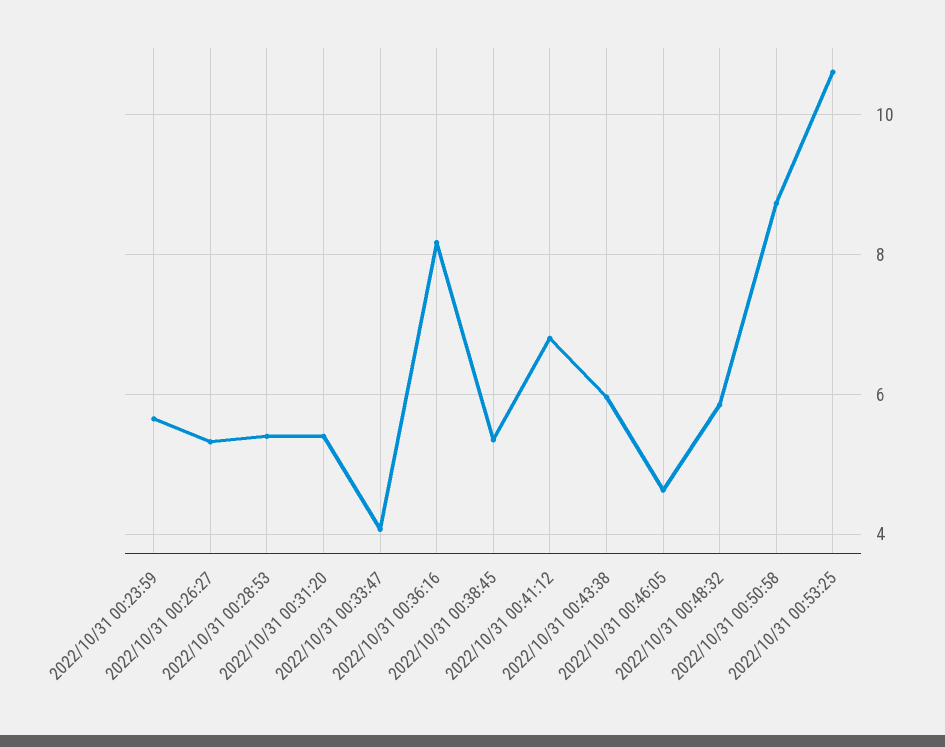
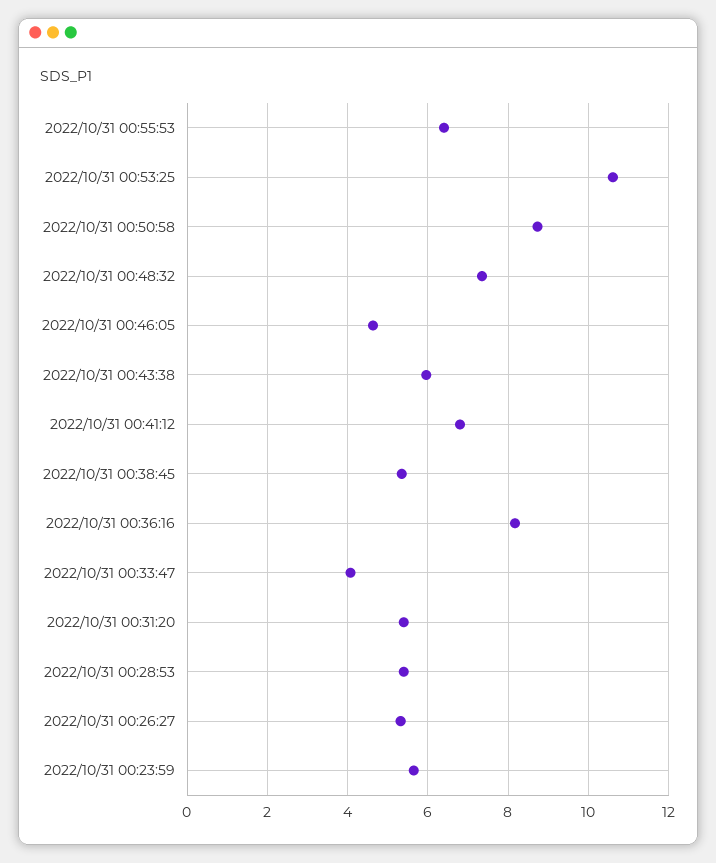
2022/10/31 00:48:32: 5.8 -> 7.4
2022/10/31 00:55:53: none -> 6.4

